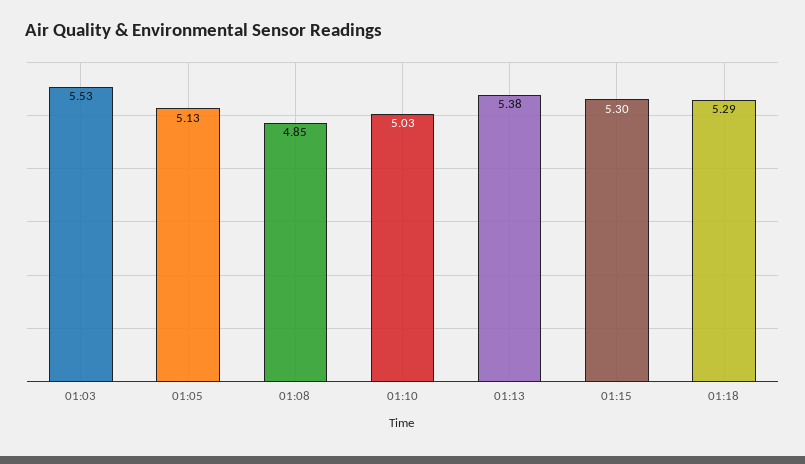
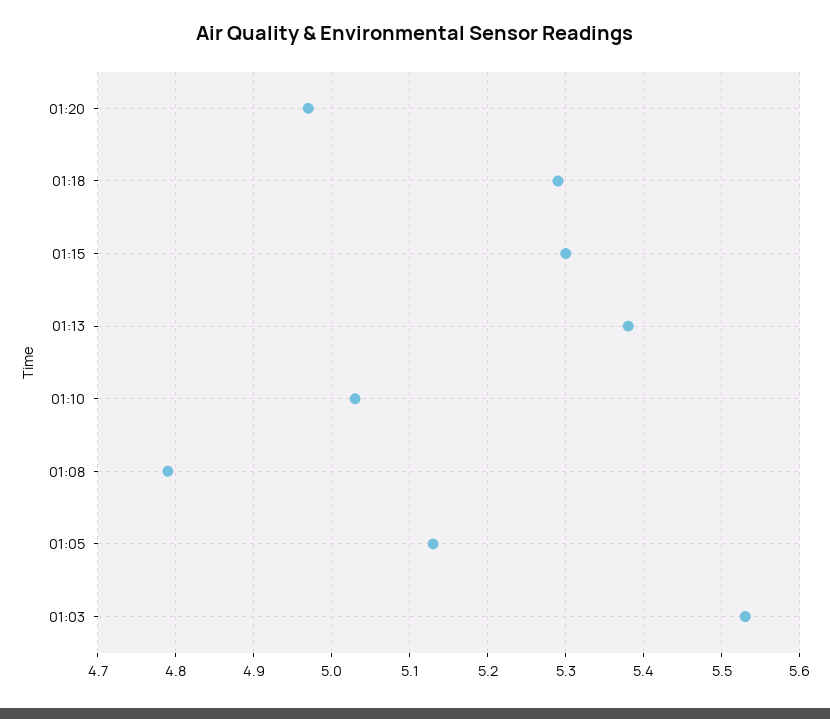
01:08: 4.85 -> 4.79
01:20: none -> 4.97

